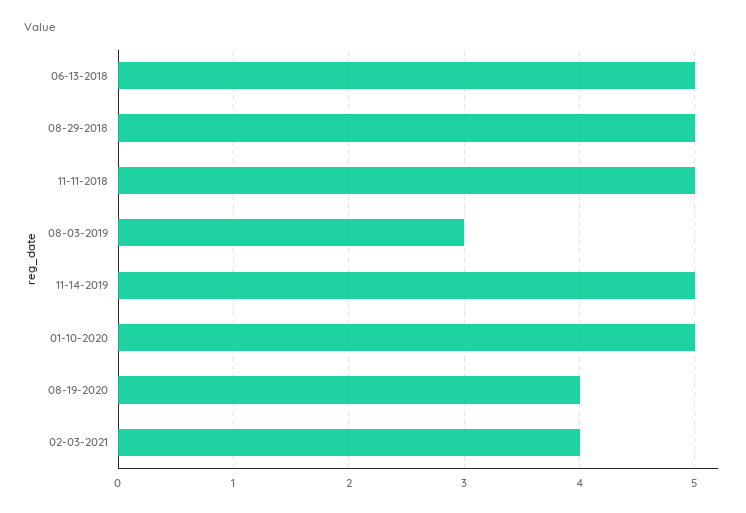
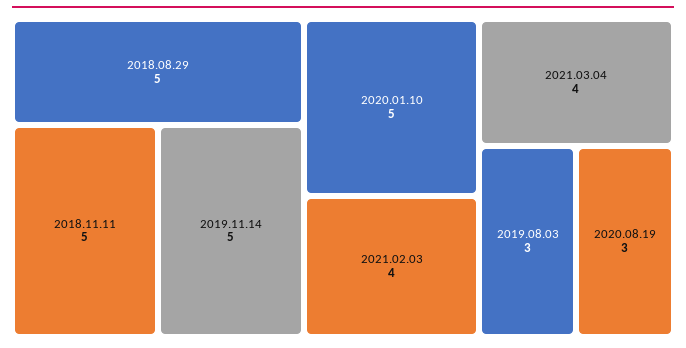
06-13-2018: 5 -> none
08-19-2020: 4 -> 3
2021.03.04: none -> 4

